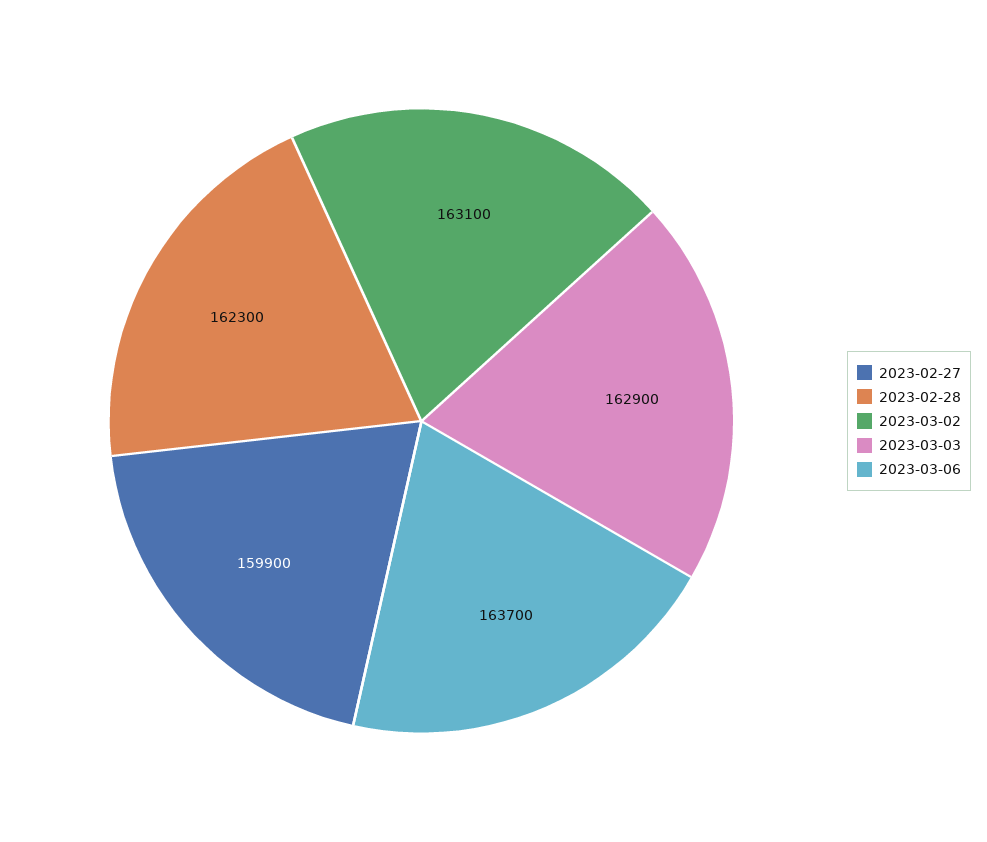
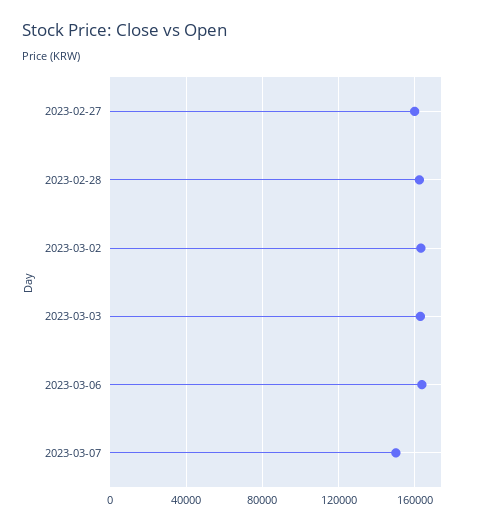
2023-03-07: none -> 150000

